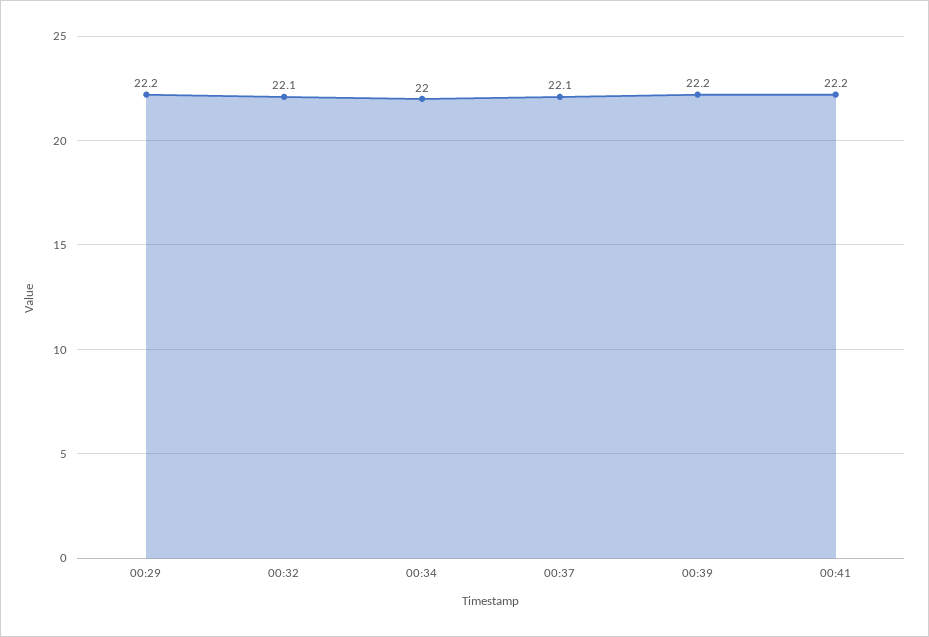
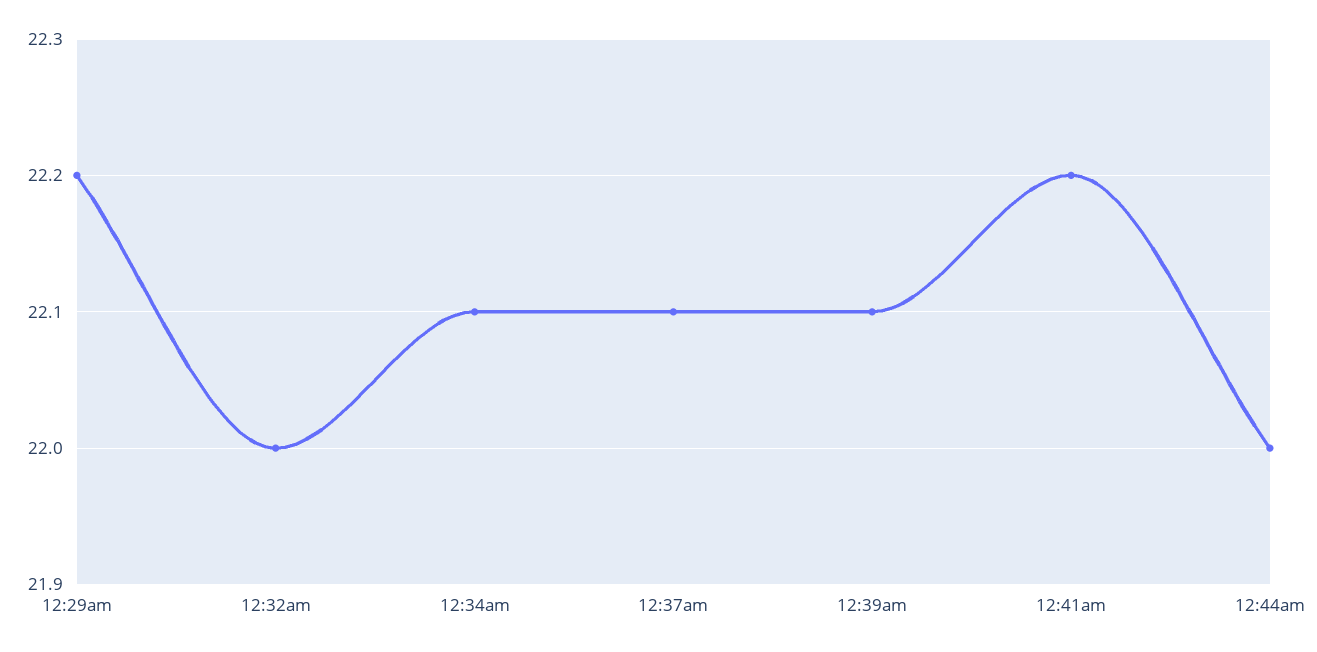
00:32: 22.1 -> 22
00:34: 22 -> 22.1
00:39: 22.2 -> 22.1
12:44am: none -> 22

